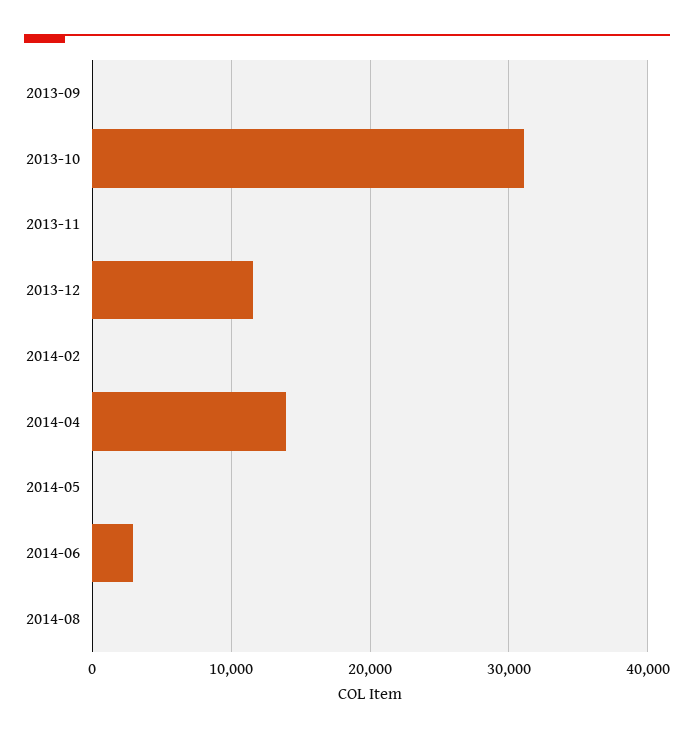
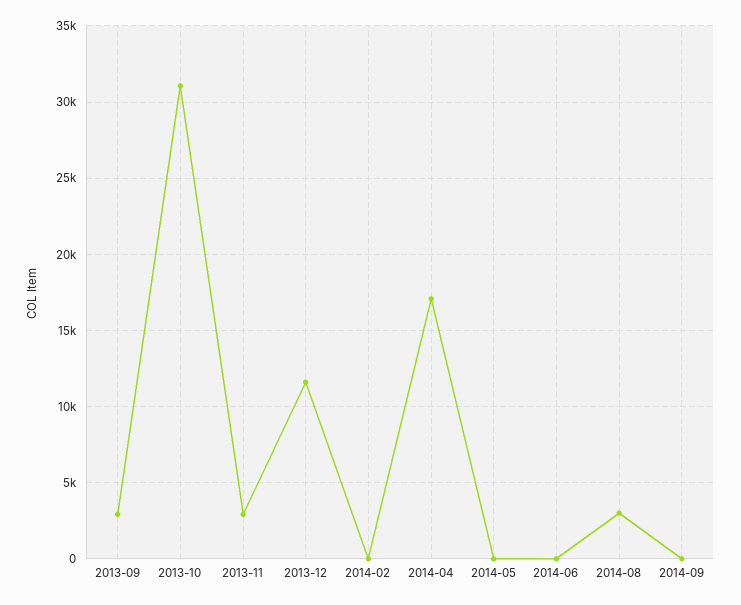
2013-09: 0 -> 3000
2013-11: 0 -> 3000
2014-04: 14000 -> 17000
2014-06: 3000 -> 0
2014-08: 0 -> 3000
2014-09: none -> 0

